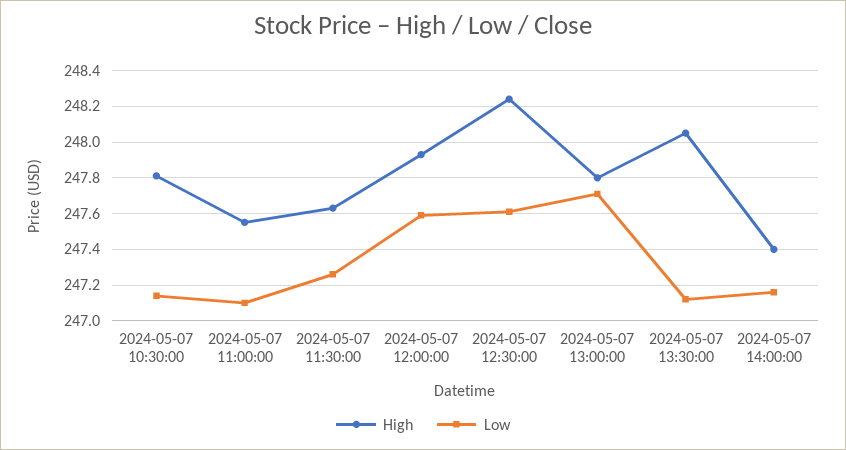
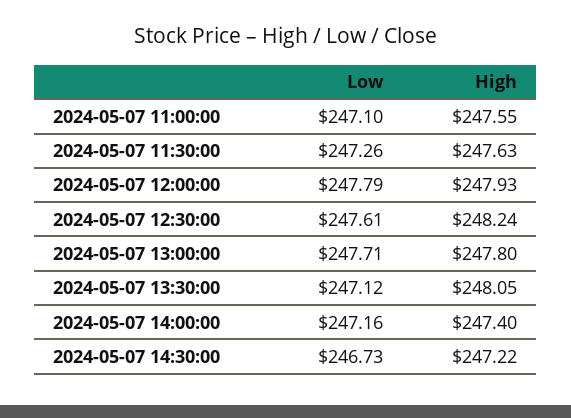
High, 2024-05-07 10:30:00: 247.8 -> none
Low, 2024-05-07 10:30:00: 247.15 -> none
Low, 2024-05-07 12:00:00: 247.6 -> 247.79
Low, 2024-05-07 14:30:00: none -> 246.73
High, 2024-05-07 14:30:00: none -> 247.22

